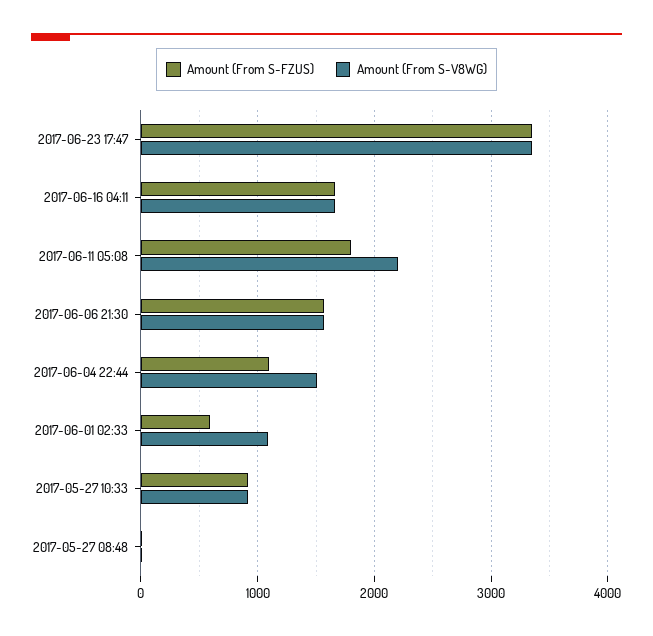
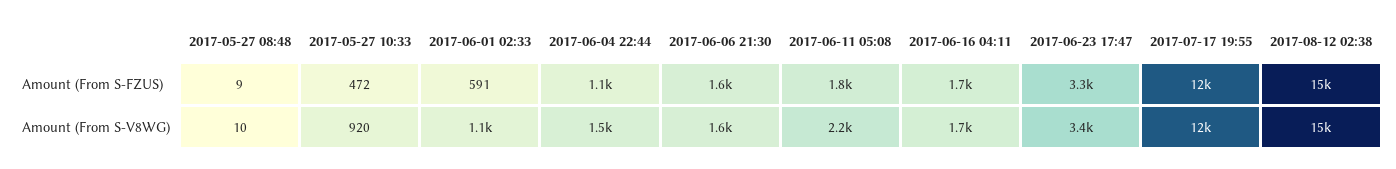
Amount (From S-FZUS), 2017-05-27 10:33: 900 -> 472
Amount (From S-FZUS), 2017-07-17 19:55: none -> 12000
Amount (From S-FZUS), 2017-08-12 02:38: none -> 15000
Amount (From S-V8WG), 2017-07-17 19:55: none -> 12000
Amount (From S-V8WG), 2017-08-12 02:38: none -> 15000

